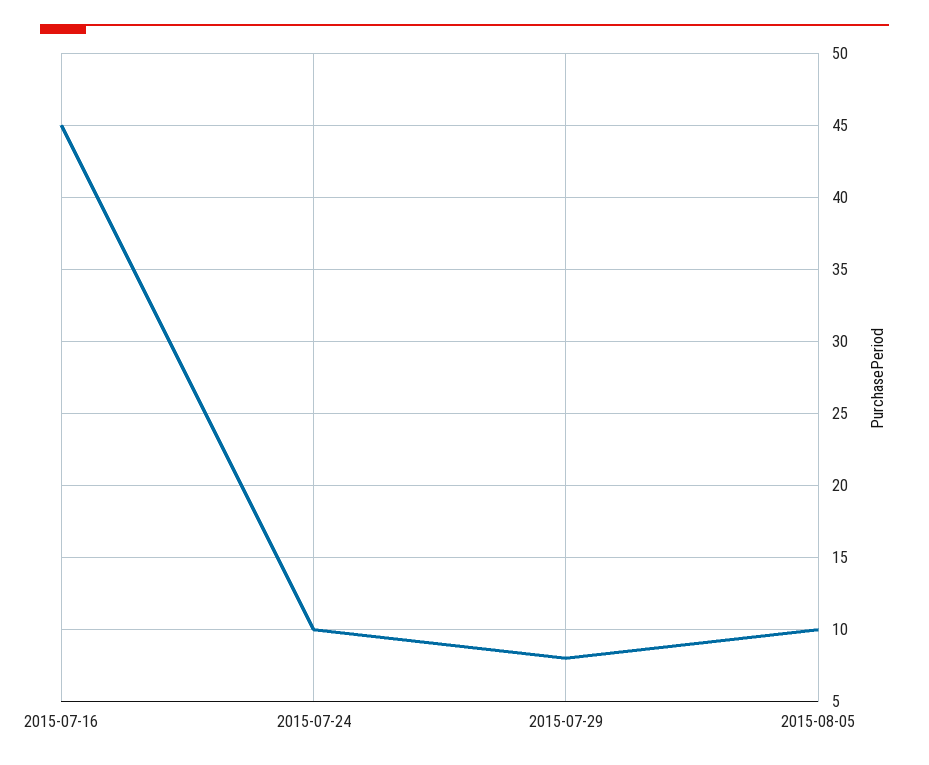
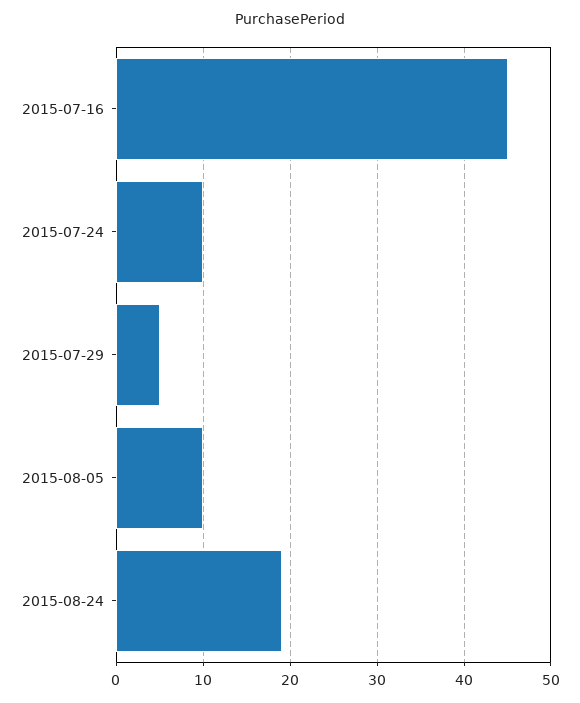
2015-07-29: 8 -> 5
2015-08-24: none -> 19

